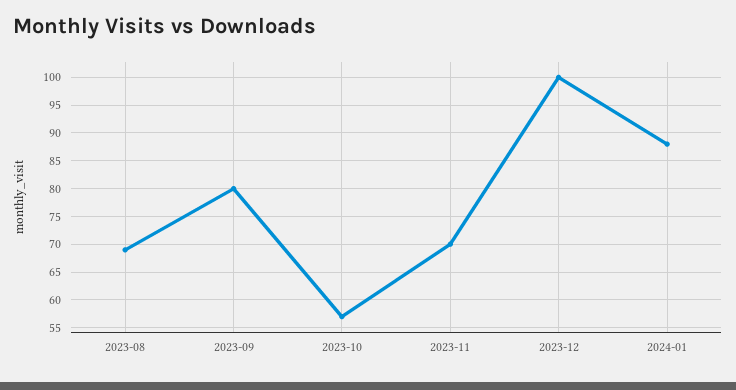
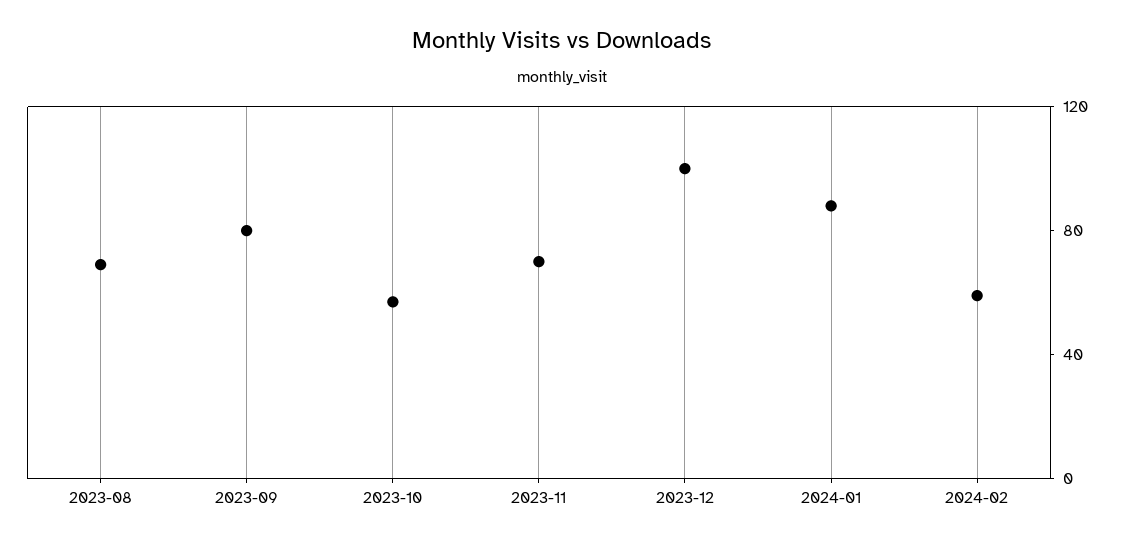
2024-02: none -> 60

